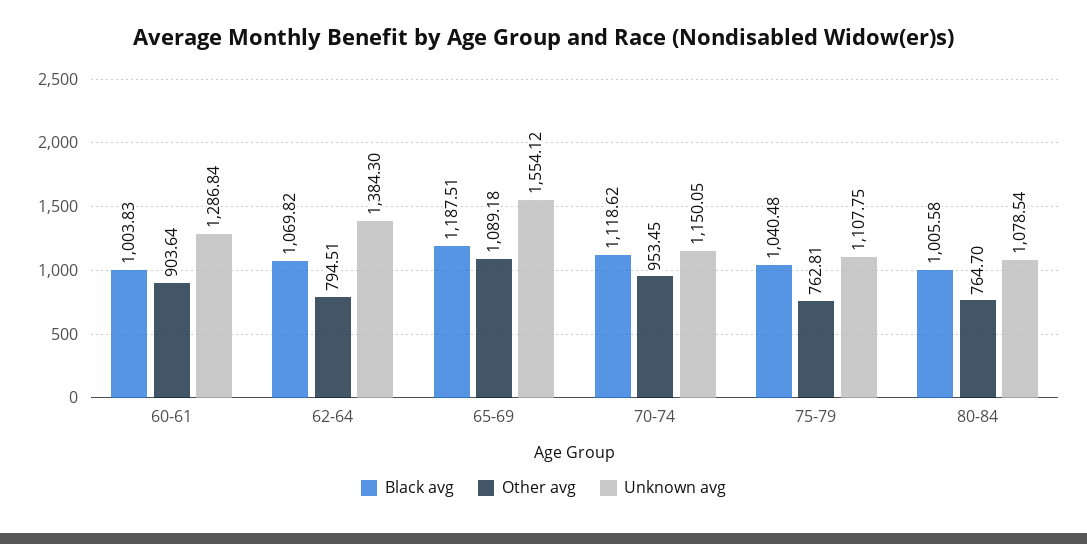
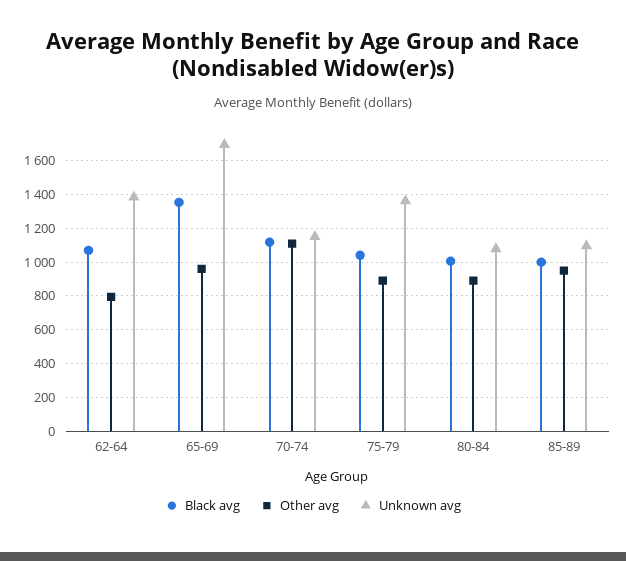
Black avg, 60-61: 1003.83 -> none
Other avg, 60-61: 903.64 -> none
Unknown avg, 60-61: 1286.84 -> none
Black avg, 65-69: 1187.51 -> 1350
Other avg, 65-69: 1089.18 -> 950
Unknown avg, 65-69: 1554.12 -> 1700
Other avg, 70-74: 953.45 -> 1100
Other avg, 75-79: 762.81 -> 900
Unknown avg, 75-79: 1107.75 -> 1350
Other avg, 80-84: 764.7 -> 900
Black avg, 85-89: none -> 1000
Other avg, 85-89: none -> 950
Unknown avg, 85-89: none -> 1100

